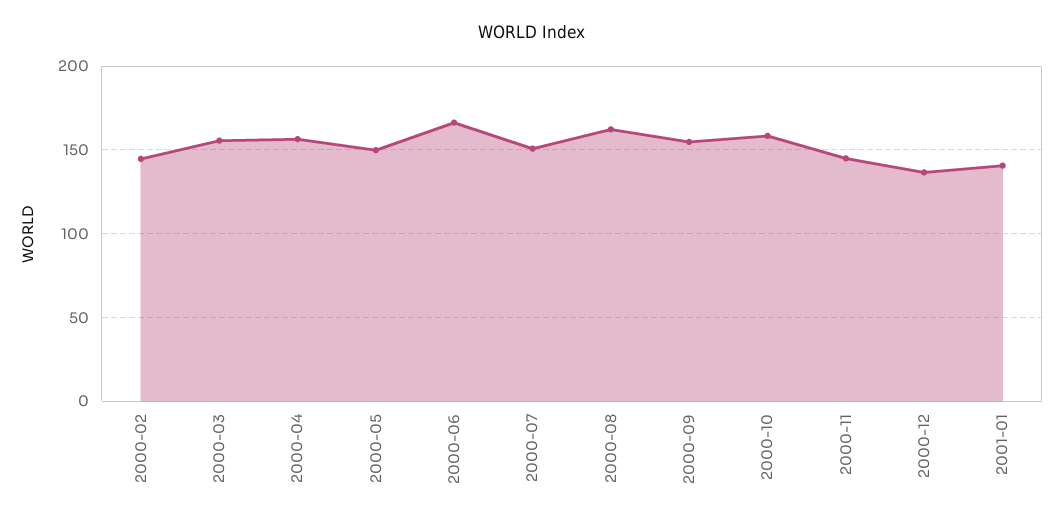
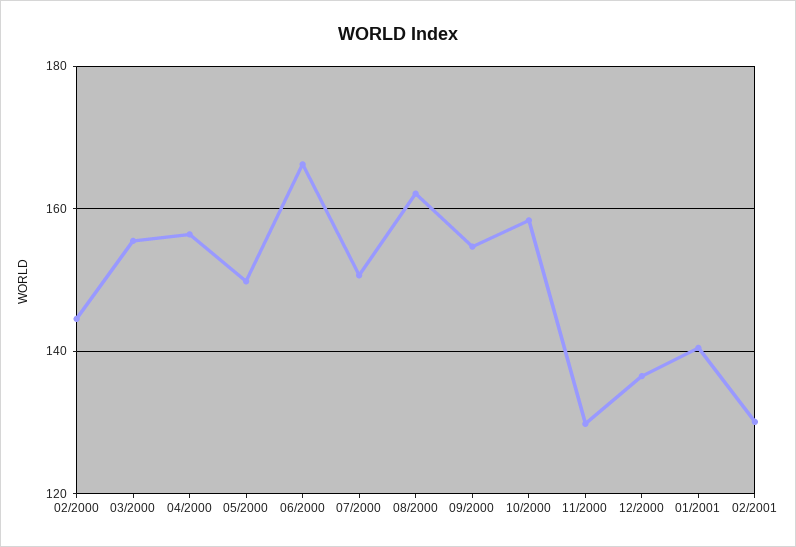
2000-11: 145 -> 130
02/2001: none -> 130

